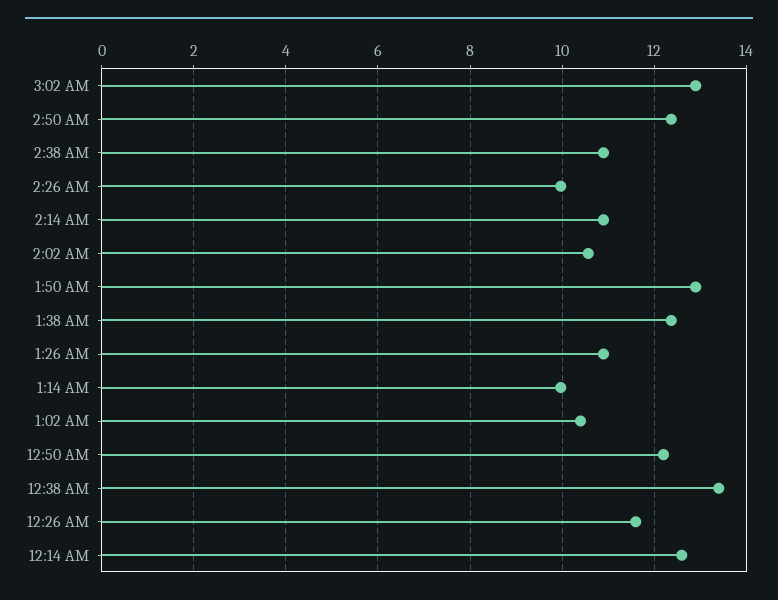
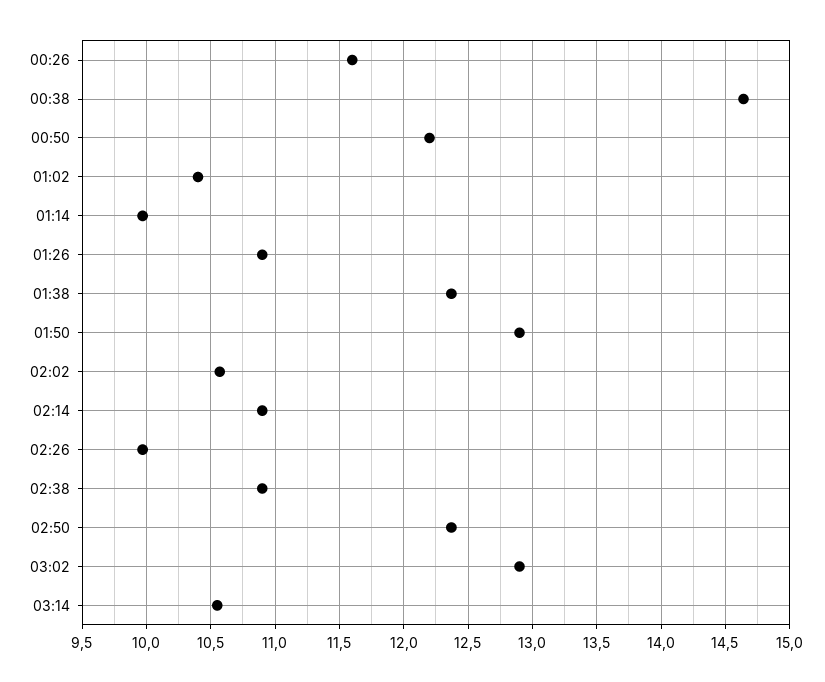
12:38 AM: 13.4 -> 14.65
12:14 AM: 12.6 -> none
03:14: none -> 10.55

